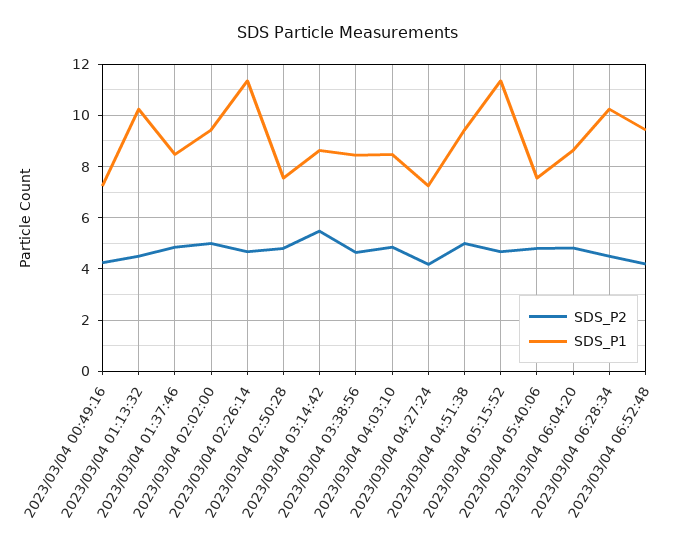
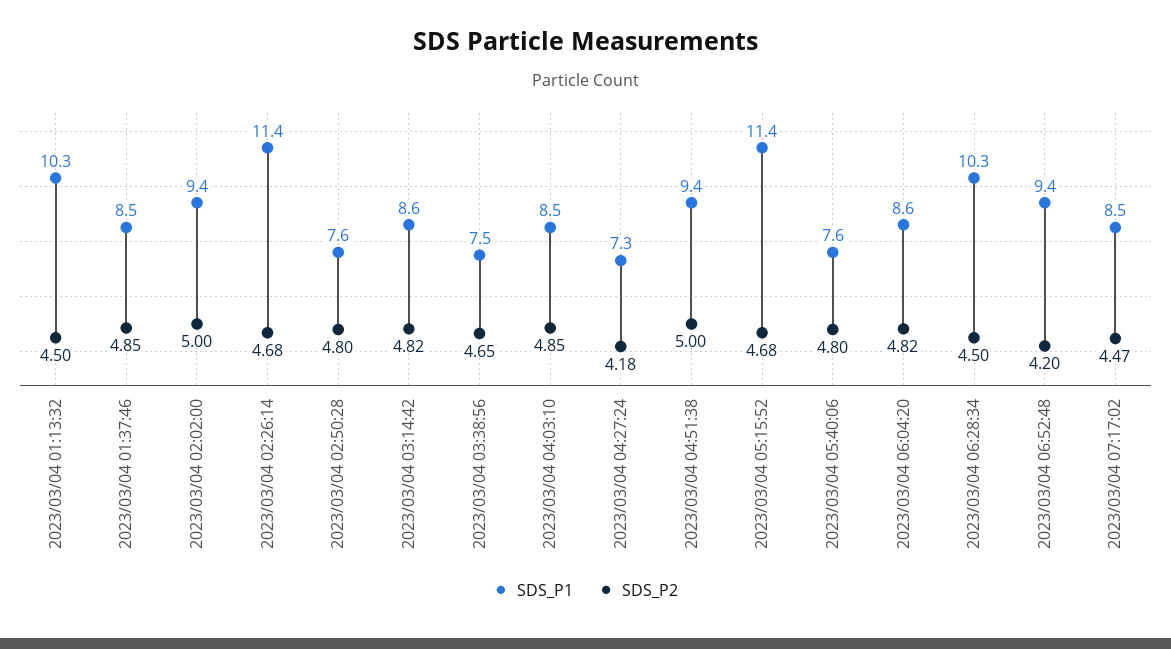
SDS_P2, 2023/03/04 00:49:16: 4.25 -> none
SDS_P1, 2023/03/04 00:49:16: 7.25 -> none
SDS_P2, 2023/03/04 03:14:42: 5.5 -> 4.82
SDS_P1, 2023/03/04 03:38:56: 8.5 -> 7.5
SDS_P1, 2023/03/04 07:17:02: none -> 8.5
SDS_P2, 2023/03/04 07:17:02: none -> 4.47

